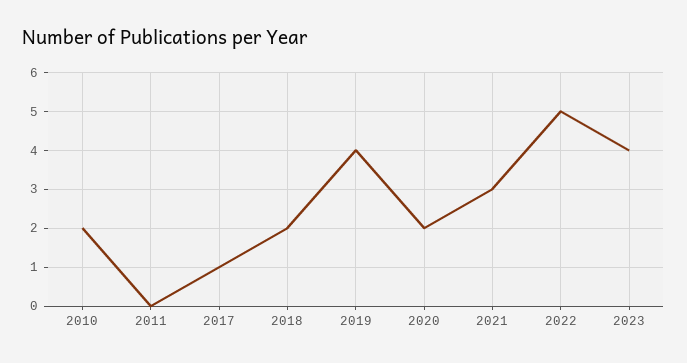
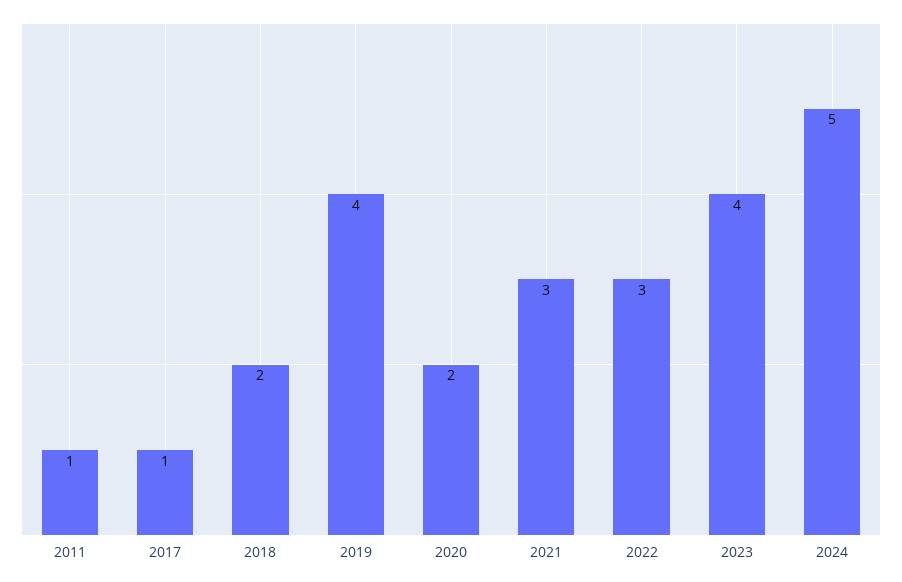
2010: 2 -> none
2011: 0 -> 1
2022: 5 -> 3
2024: none -> 5

